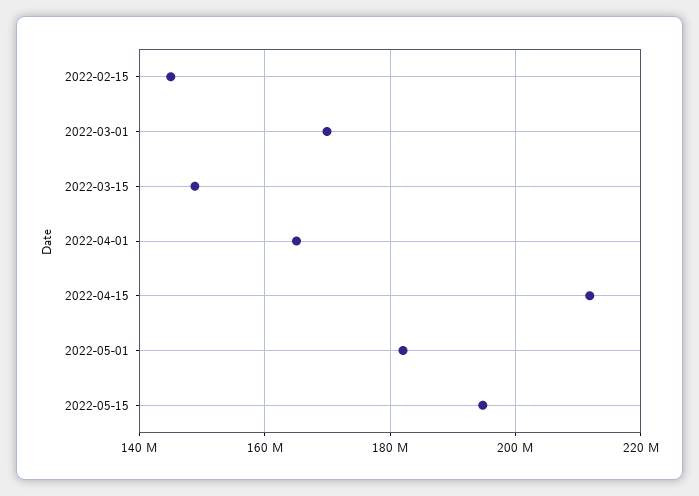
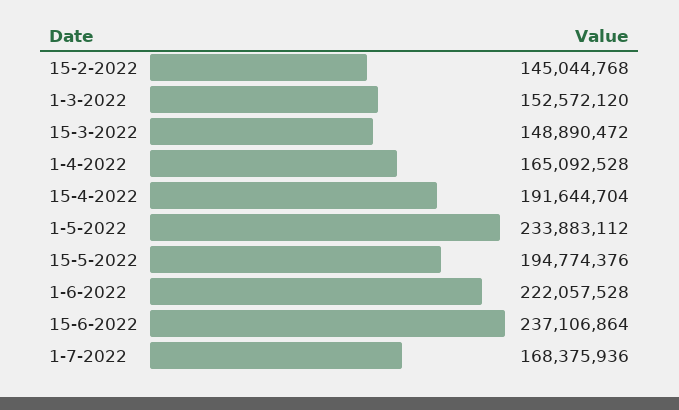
2022-03-01: 170000000 -> 152572120
2022-04-15: 212000000 -> 191644704
2022-05-01: 182000000 -> 233883112
1-6-2022: none -> 222057528
15-6-2022: none -> 237106864
1-7-2022: none -> 168375936

